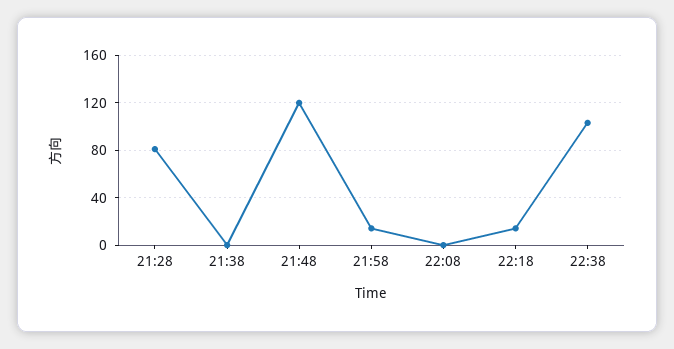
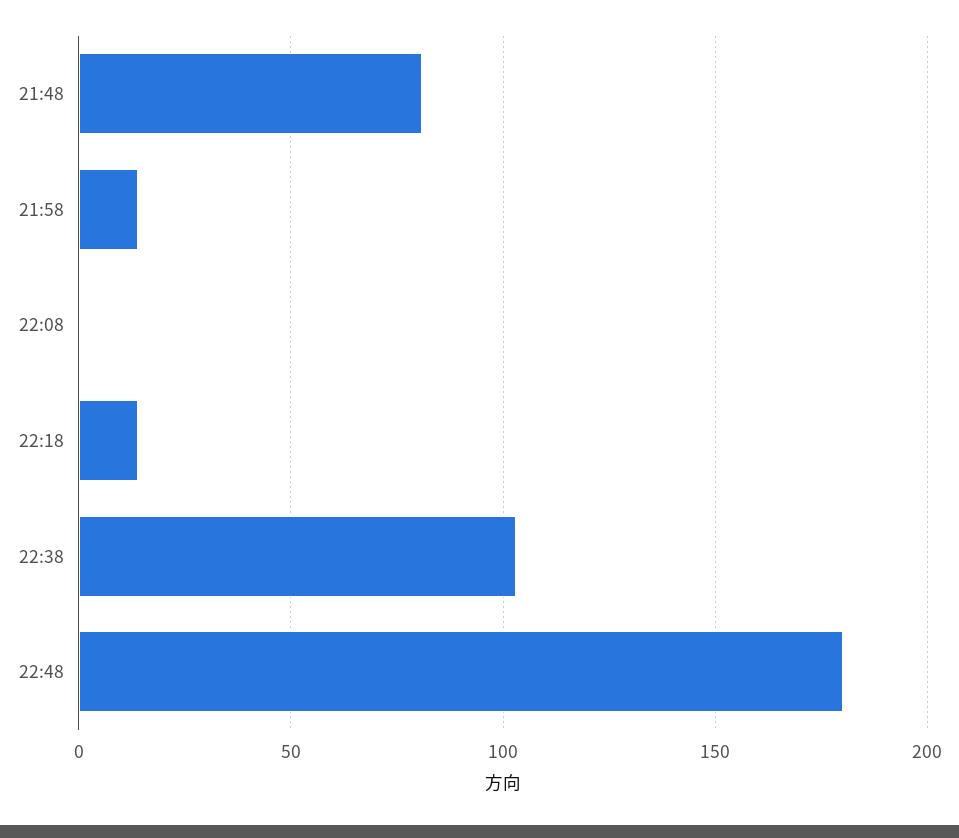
21:28: 80 -> none
21:38: 0 -> none
21:48: 120 -> 80
22:48: none -> 180

